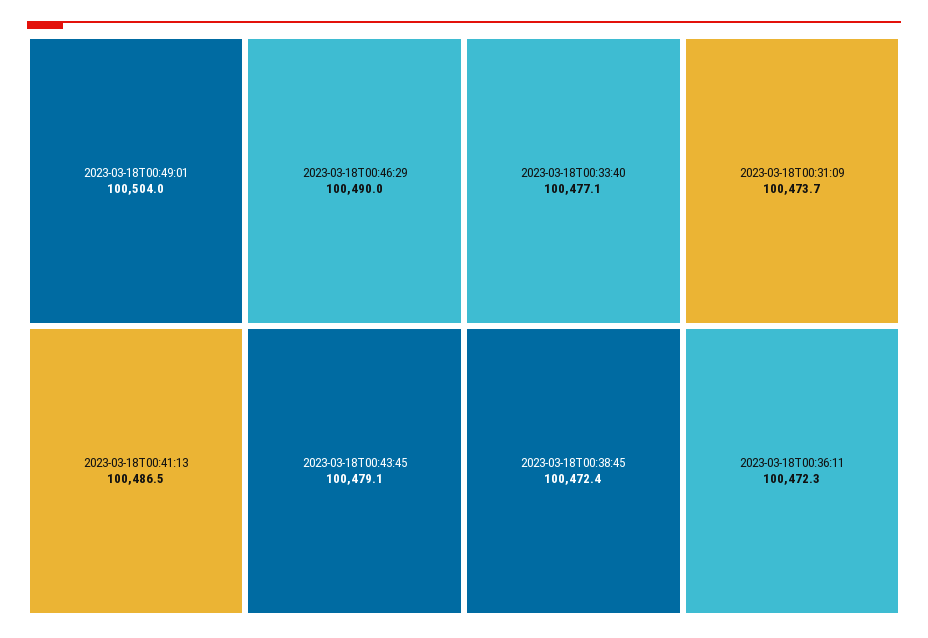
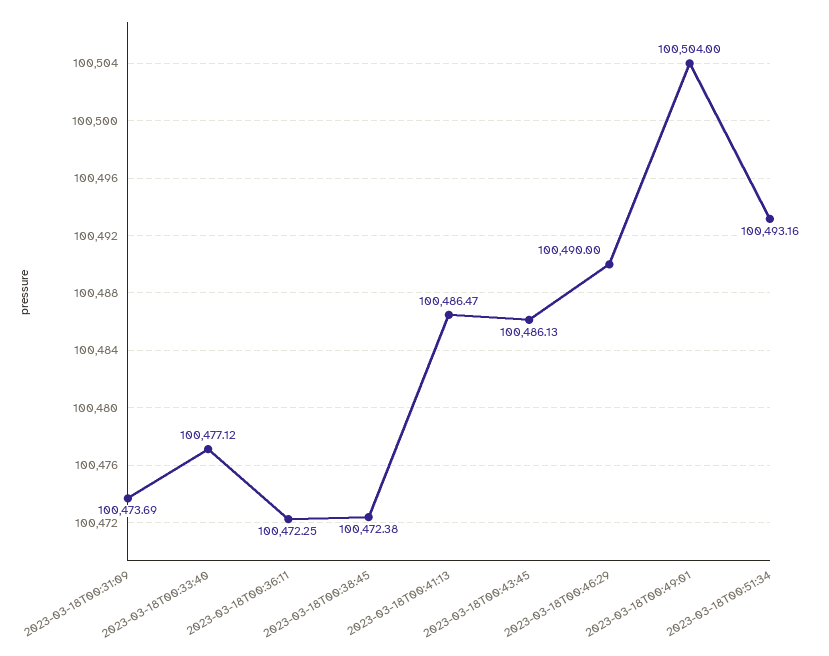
2023-03-18T00:43:45: 100479.1 -> 100486.13
2023-03-18T00:51:34: none -> 100493.16

